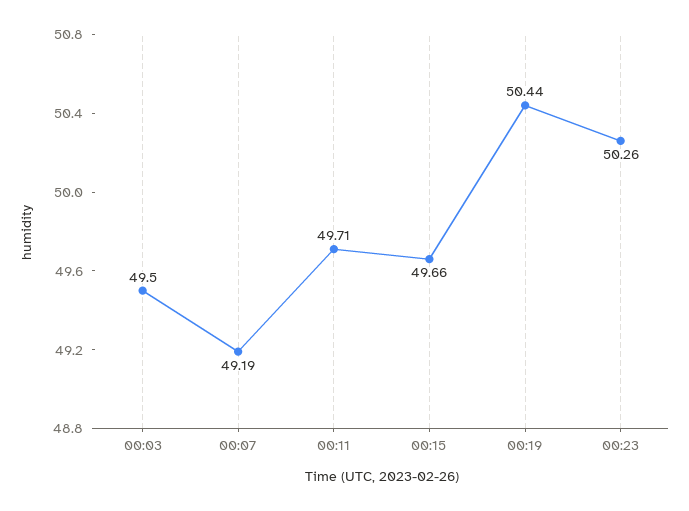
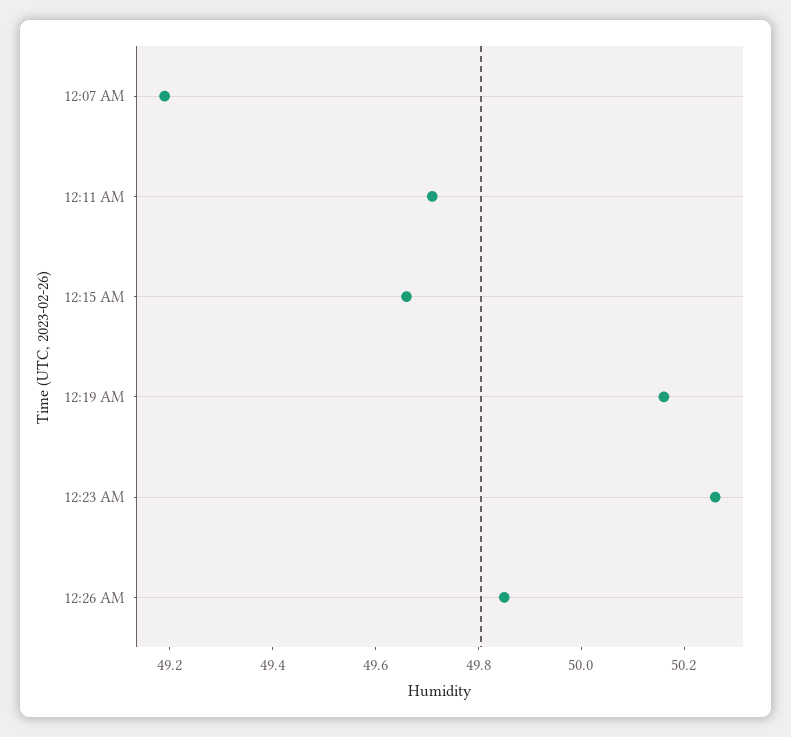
00:03: 49.5 -> none
00:19: 50.44 -> 50.15
12:26 AM: none -> 49.85

